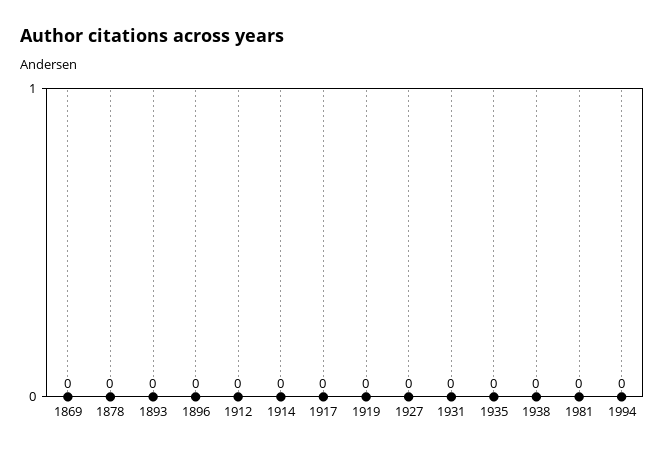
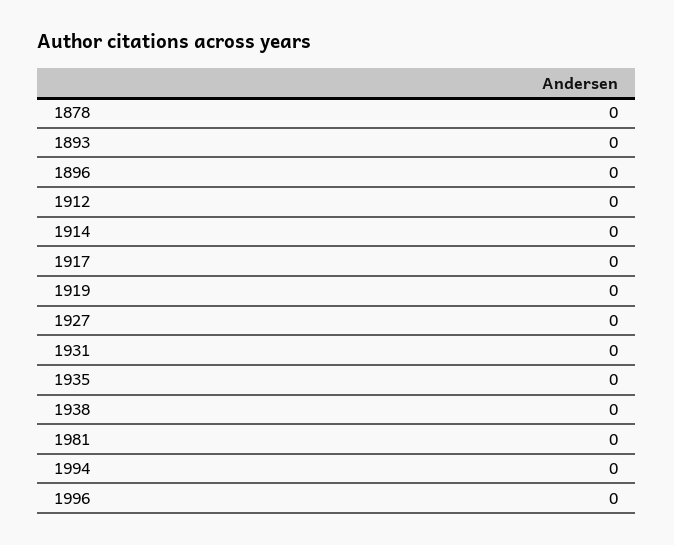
1869: 0 -> none
1996: none -> 0

